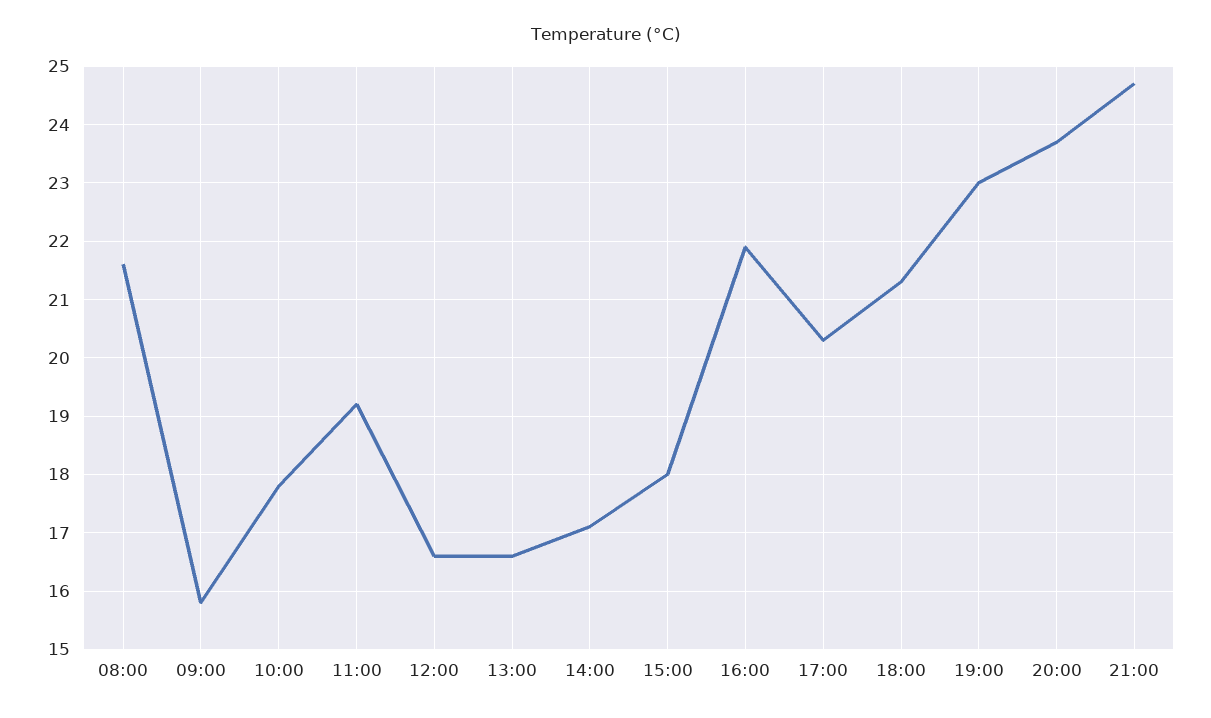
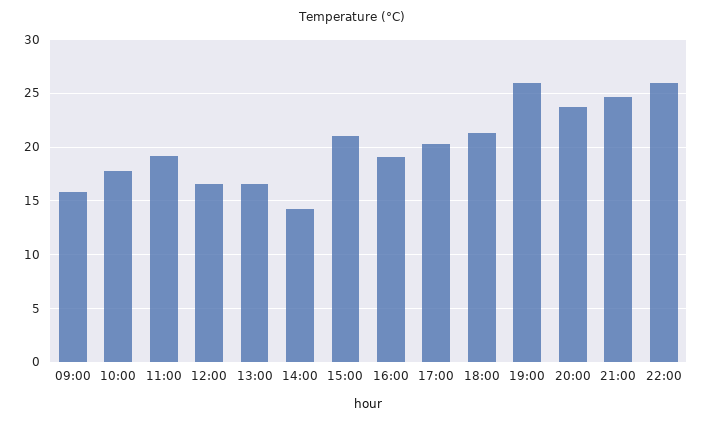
08:00: 21.5 -> none
14:00: 17 -> 14
15:00: 18 -> 21
16:00: 22 -> 19
19:00: 23 -> 26
22:00: none -> 26

